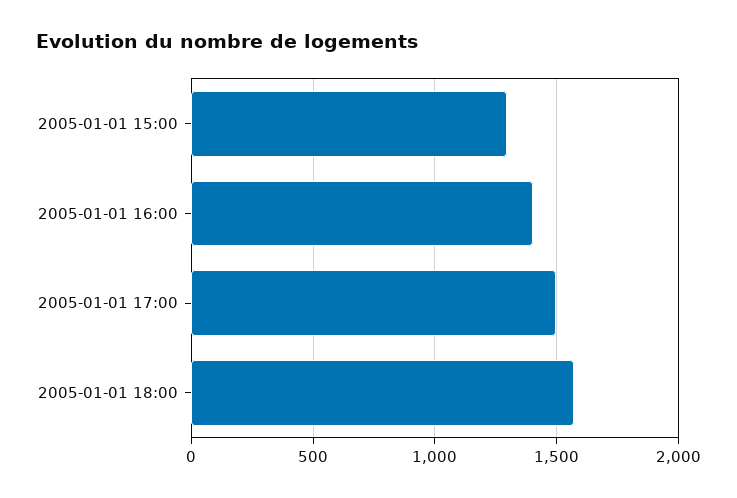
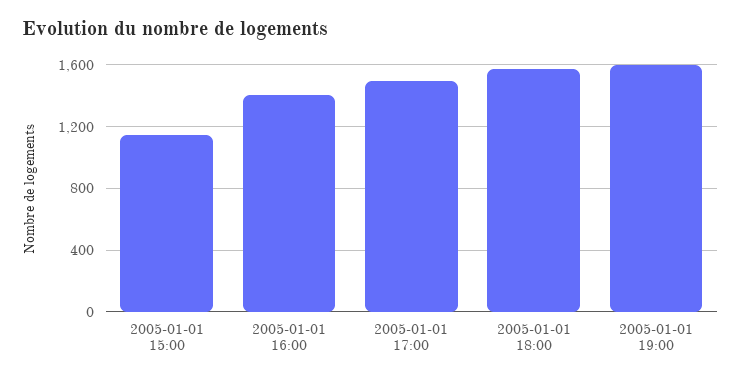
2005-01-01 15:00: 1300 -> 1150
2005-01-01 19:00: none -> 1600

